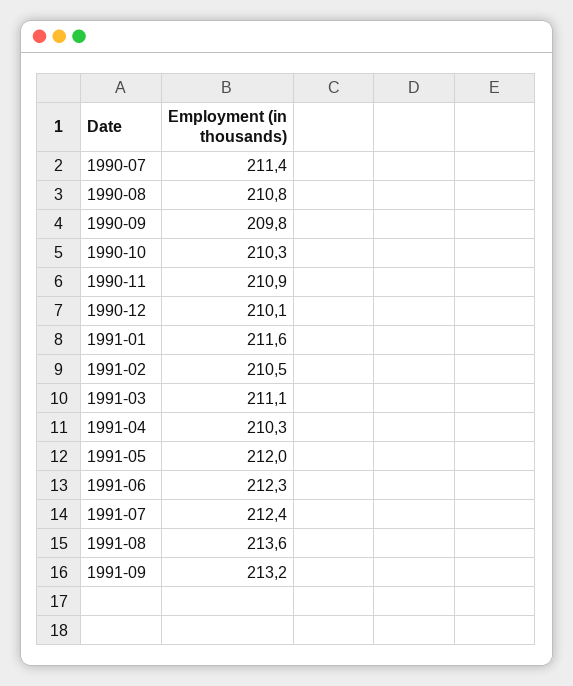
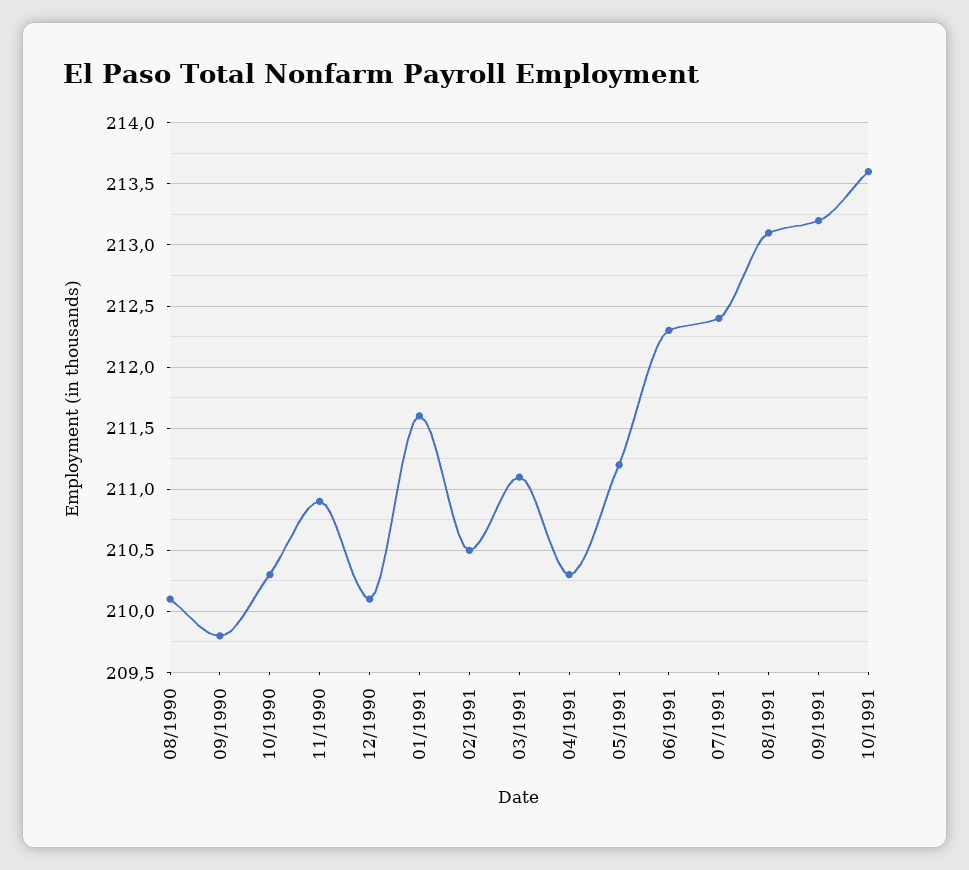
1990-07: 211.4 -> none
1990-08: 210.8 -> 210.1
1991-05: 212 -> 211.2
1991-08: 213.6 -> 213.1
10/1991: none -> 213.6

